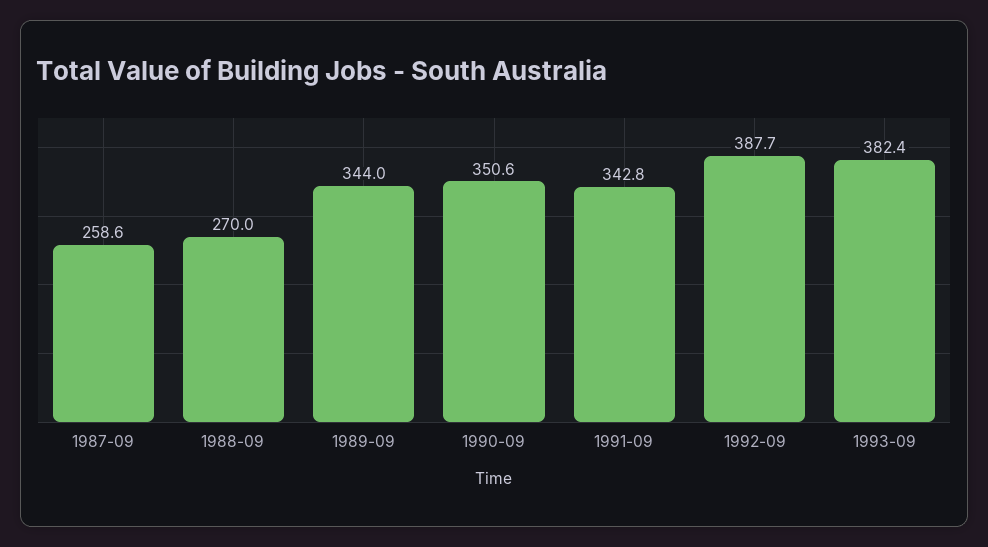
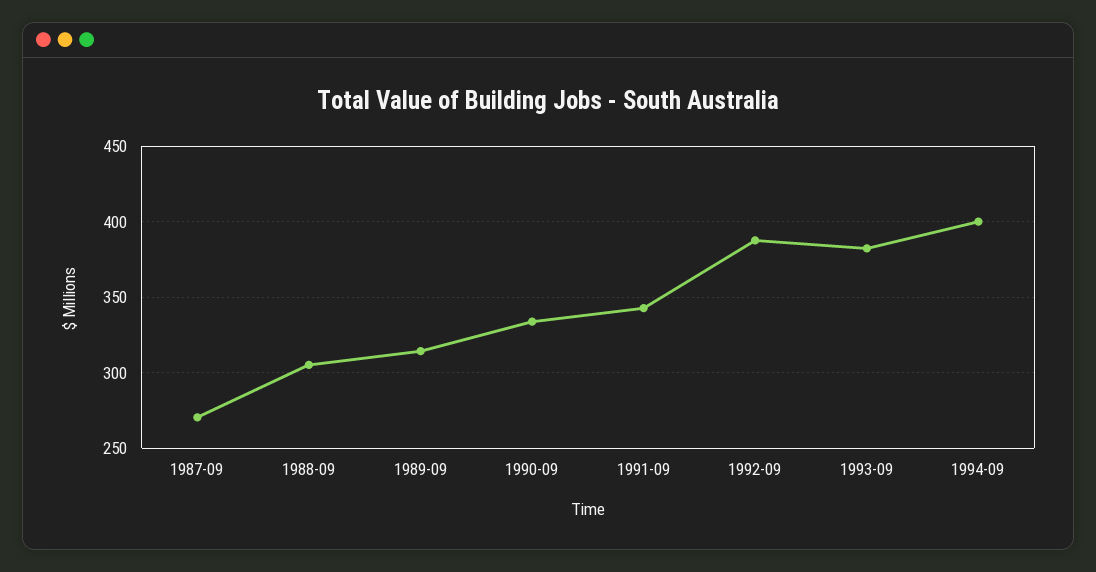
1987-09: 258.6 -> 270
1988-09: 270 -> 305
1989-09: 344 -> 315
1990-09: 350.6 -> 335
1994-09: none -> 400

